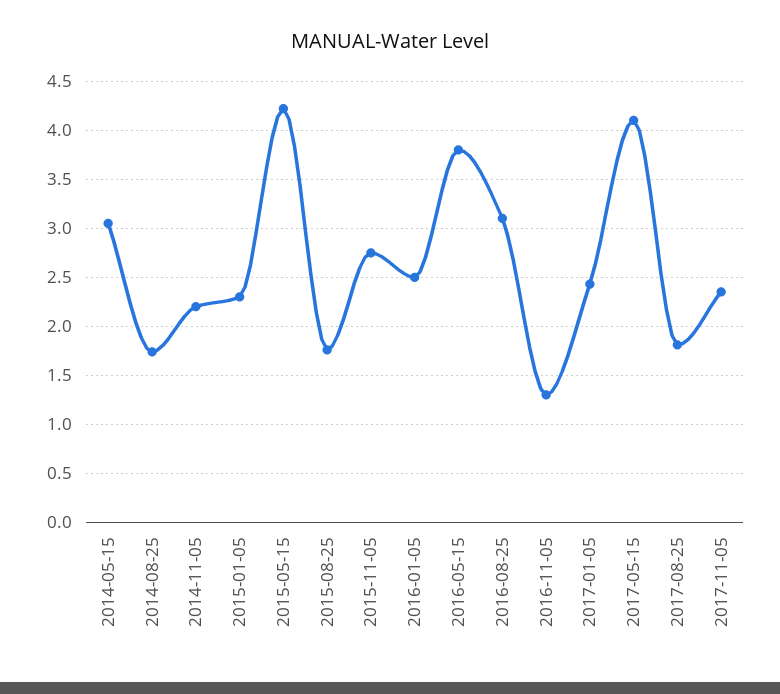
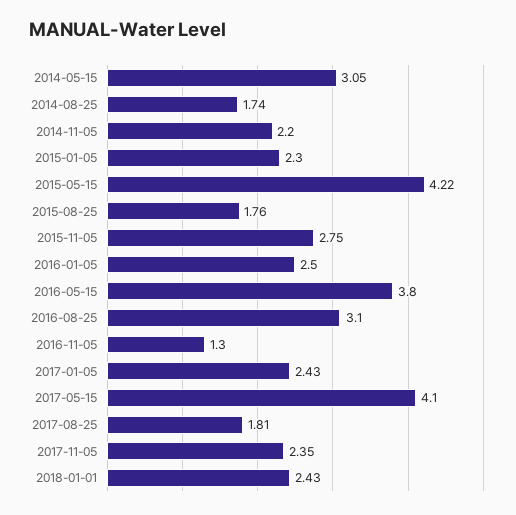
2018-01-01: none -> 2.43

